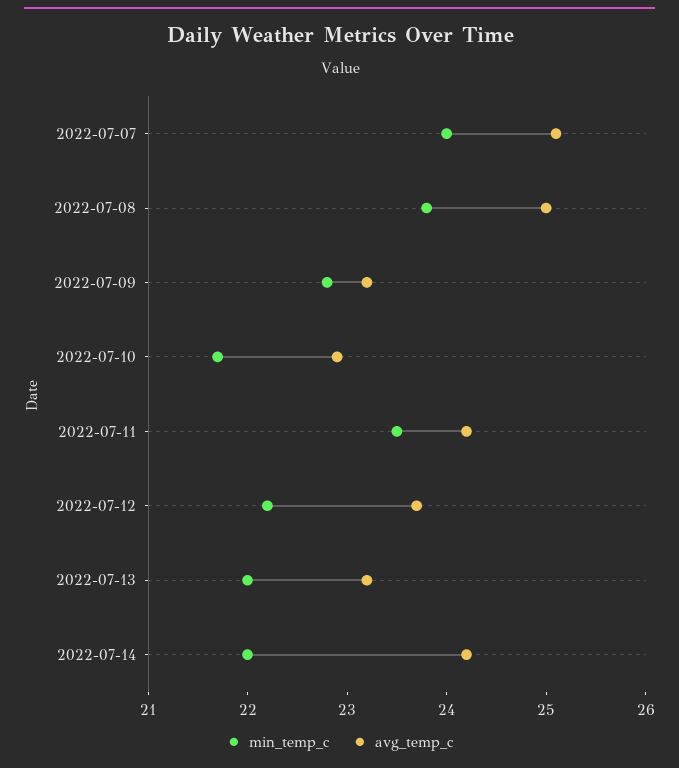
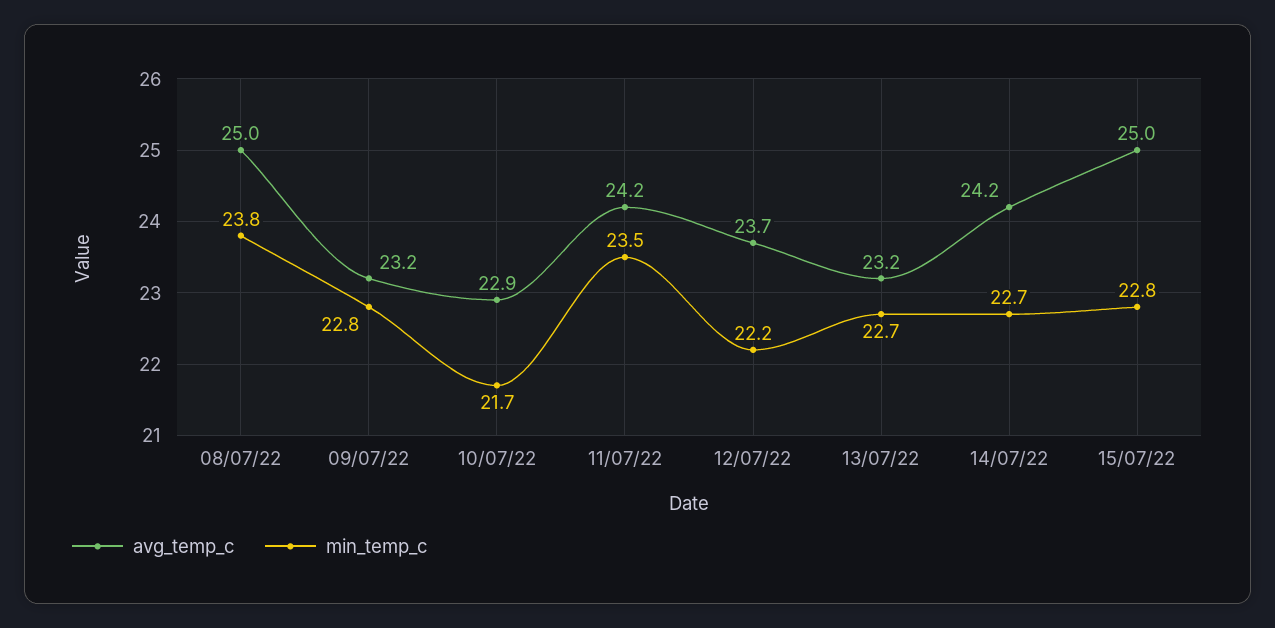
min_temp_c, 2022-07-07: 24 -> none
avg_temp_c, 2022-07-07: 25.1 -> none
min_temp_c, 2022-07-13: 22 -> 22.7
min_temp_c, 2022-07-14: 22 -> 22.7
avg_temp_c, 15/07/22: none -> 25
min_temp_c, 15/07/22: none -> 22.8

